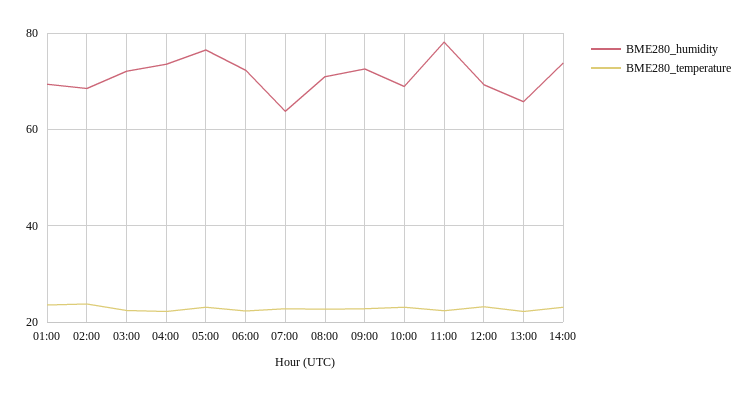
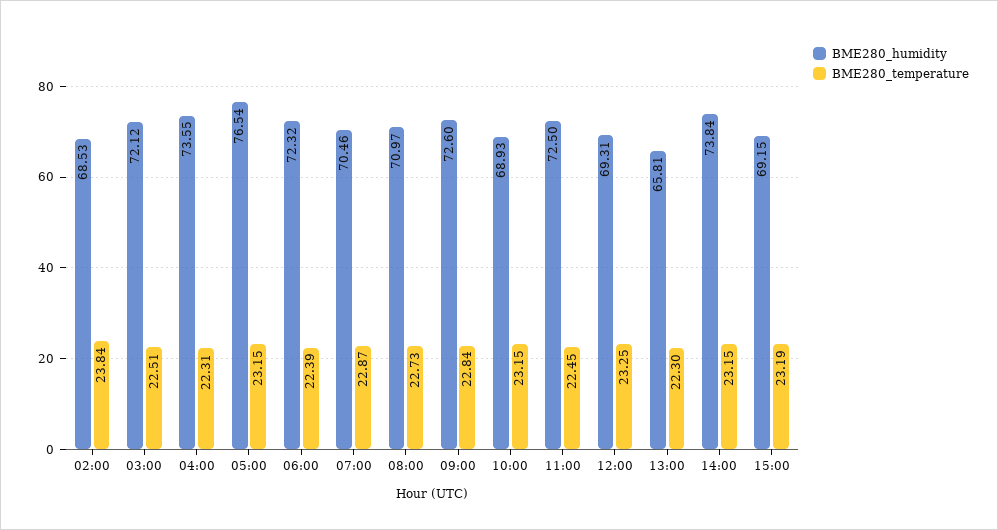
BME280_humidity, 01:00: 70 -> none
BME280_temperature, 01:00: 24 -> none
BME280_humidity, 07:00: 64 -> 70.46
BME280_humidity, 11:00: 78 -> 72.5
BME280_humidity, 15:00: none -> 69.15
BME280_temperature, 15:00: none -> 23.19

